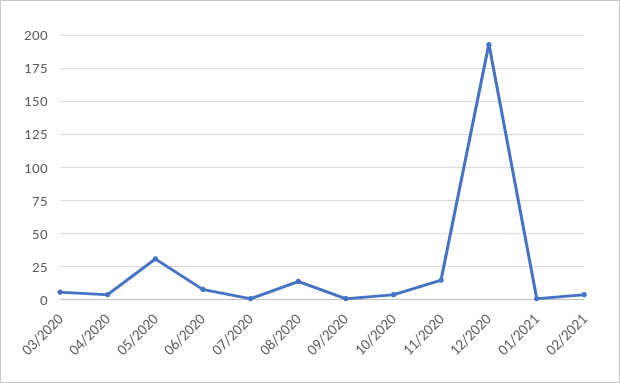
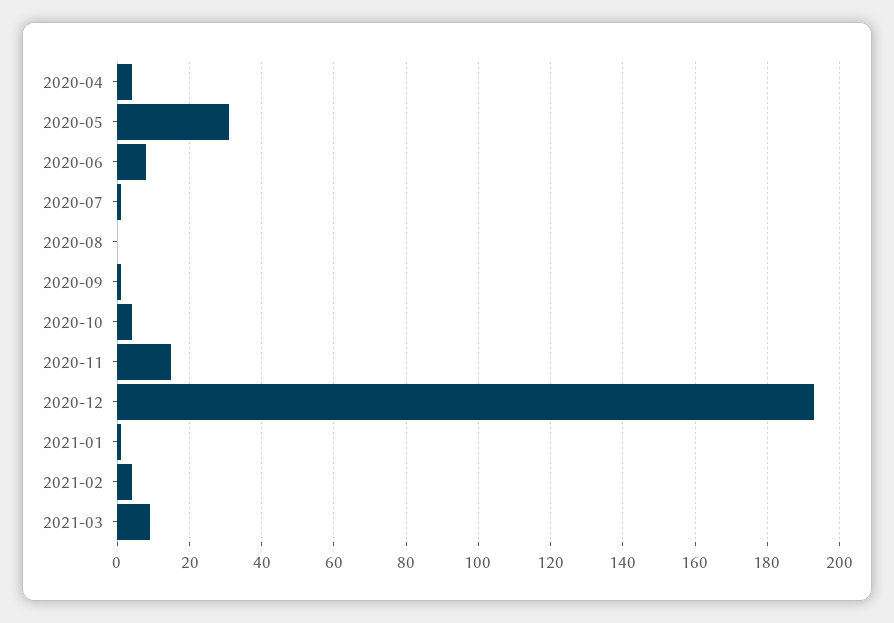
03/2020: 5 -> none
08/2020: 15 -> 0
2021-03: none -> 10

